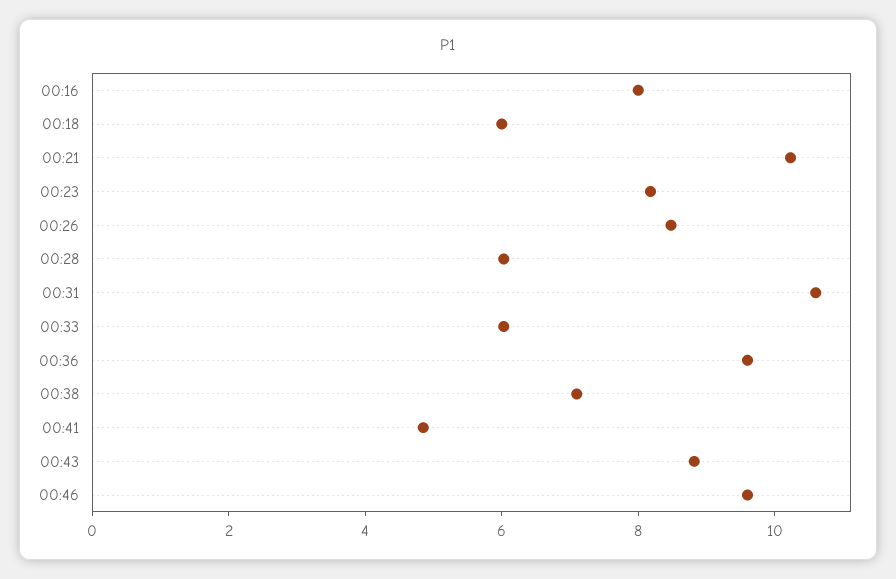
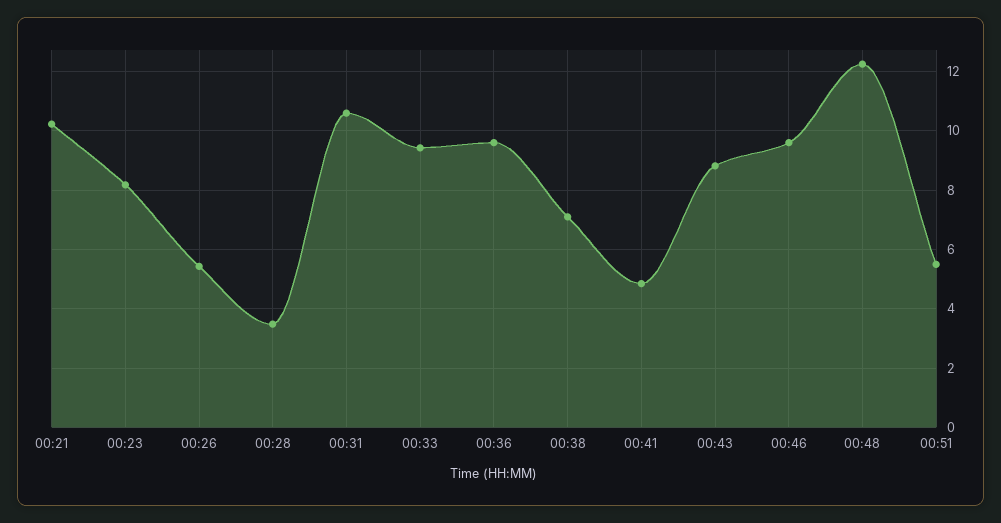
00:16: 8 -> none
00:18: 6 -> none
00:26: 8.5 -> 5.5
00:28: 6 -> 3.5
00:33: 6 -> 9.5
00:48: none -> 12.25
00:51: none -> 5.5

